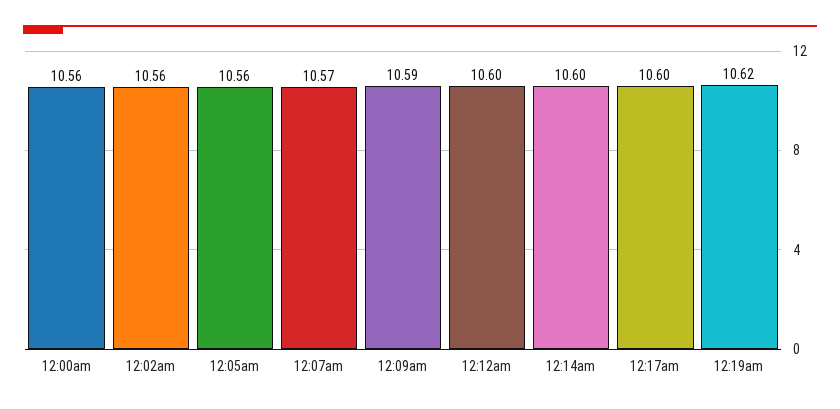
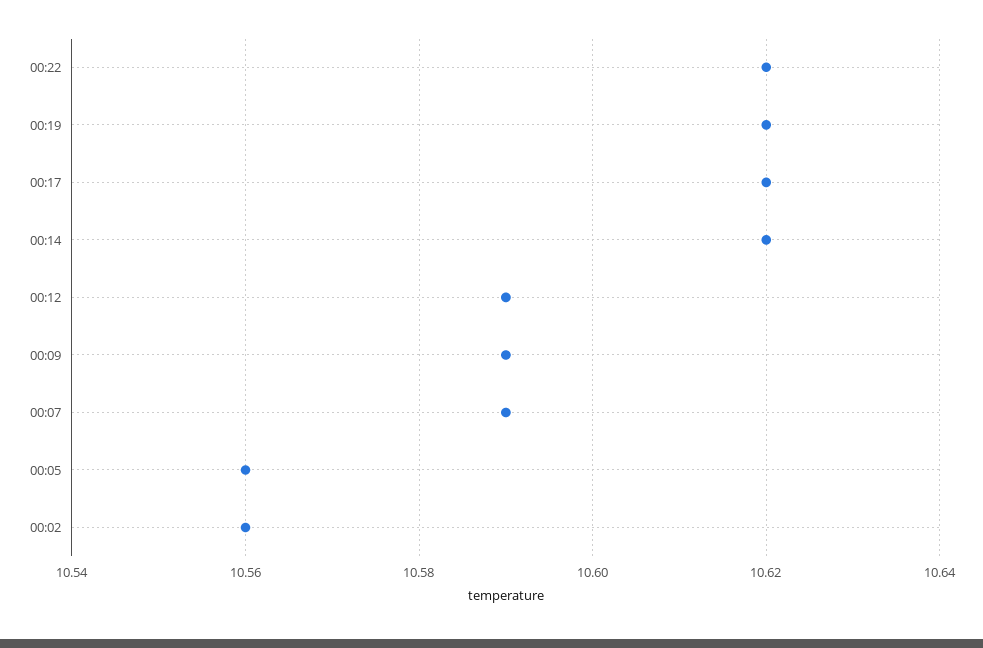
12:00am: 10.56 -> none
12:07am: 10.57 -> 10.59
12:12am: 10.6 -> 10.59
12:14am: 10.6 -> 10.62
12:17am: 10.6 -> 10.62
00:22: none -> 10.62

